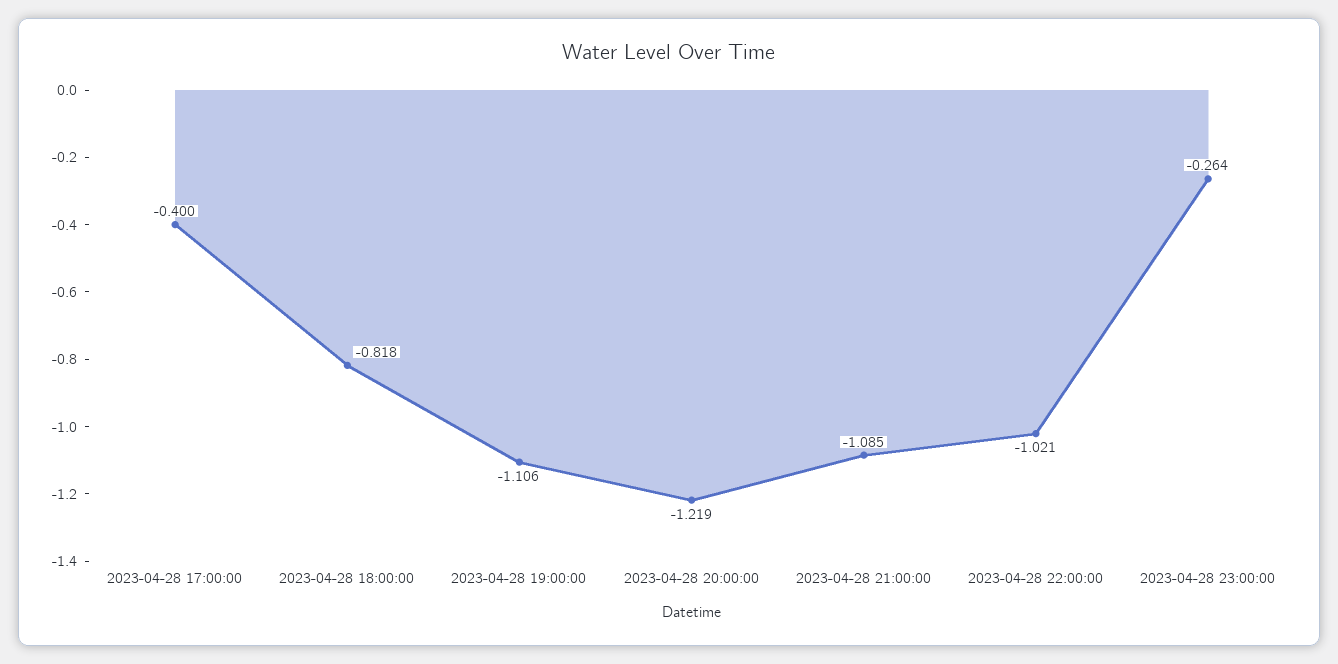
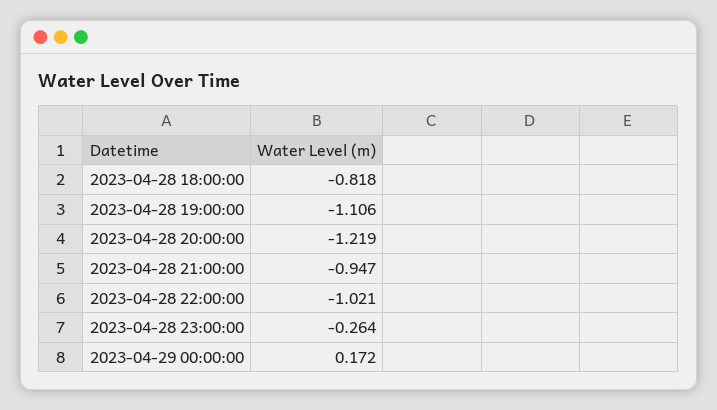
2023-04-28 17:00:00: -0.4 -> none
2023-04-28 21:00:00: -1.085 -> -0.947
2023-04-29 00:00:00: none -> 0.172

